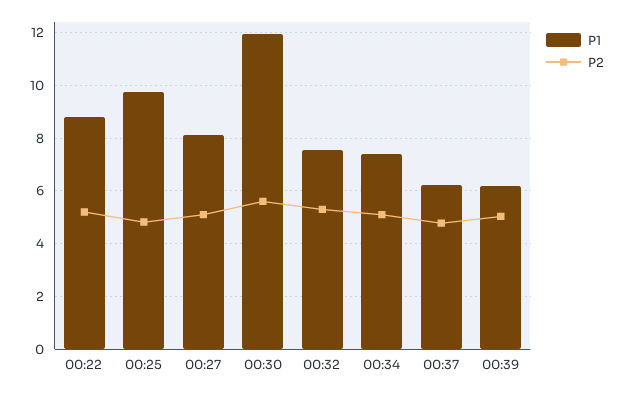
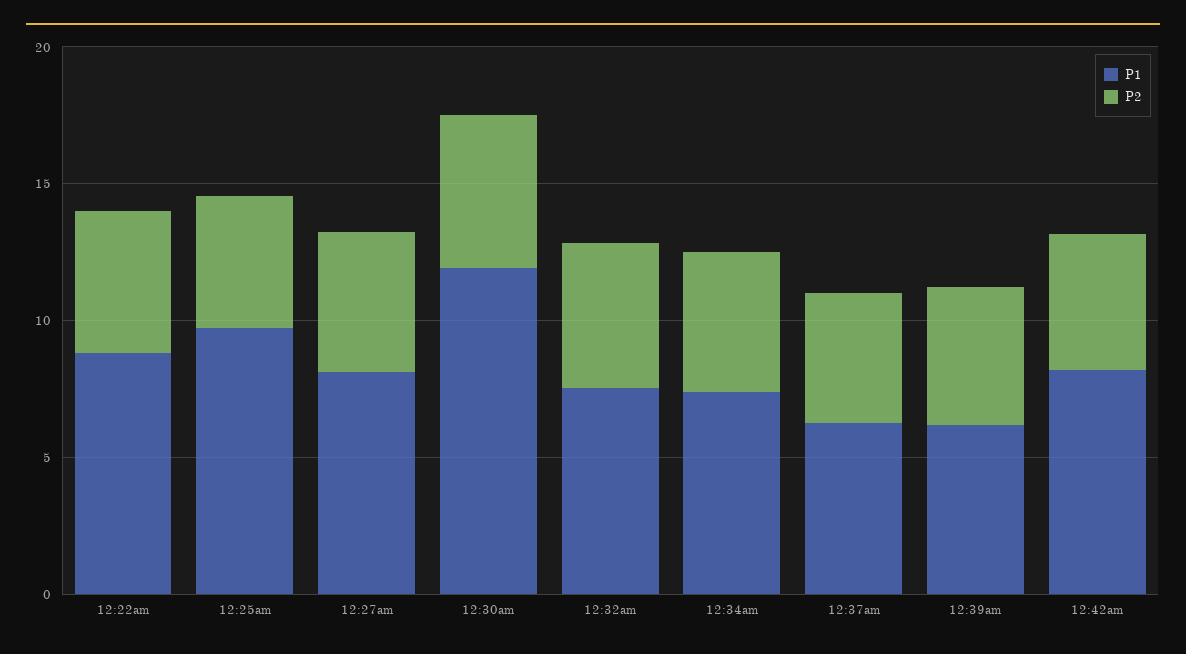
P1, 12:42am: none -> 8
P2, 12:42am: none -> 5

